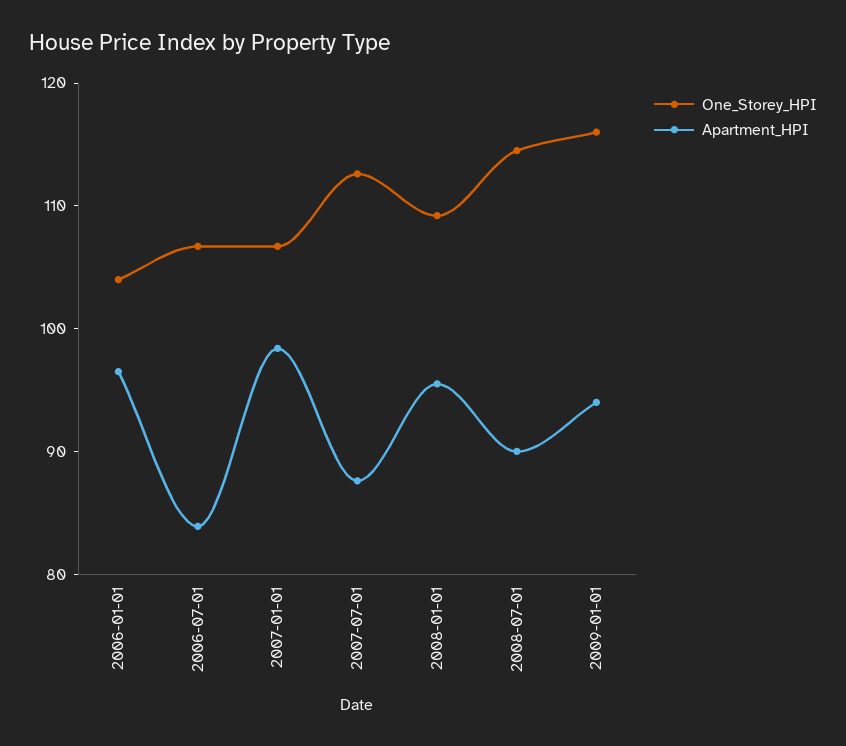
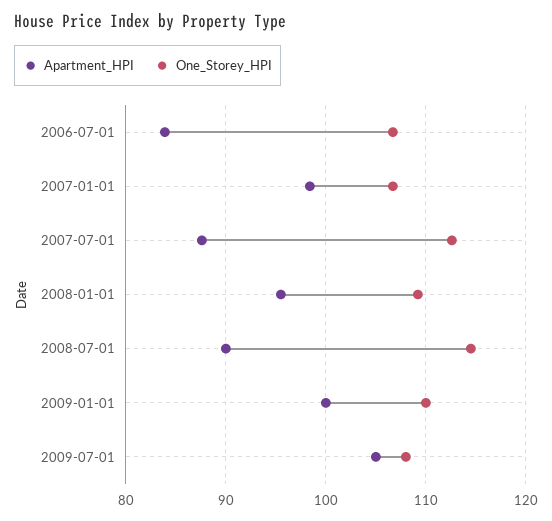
One_Storey_HPI, 2006-01-01: 104 -> none
Apartment_HPI, 2006-01-01: 96 -> none
One_Storey_HPI, 2009-01-01: 116 -> 110
Apartment_HPI, 2009-01-01: 94 -> 100
Apartment_HPI, 2009-07-01: none -> 105
One_Storey_HPI, 2009-07-01: none -> 108

